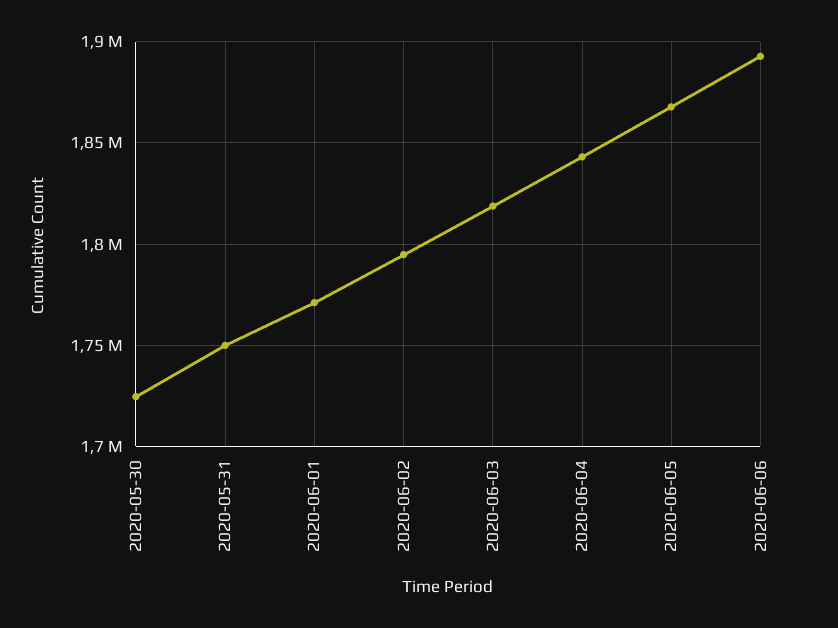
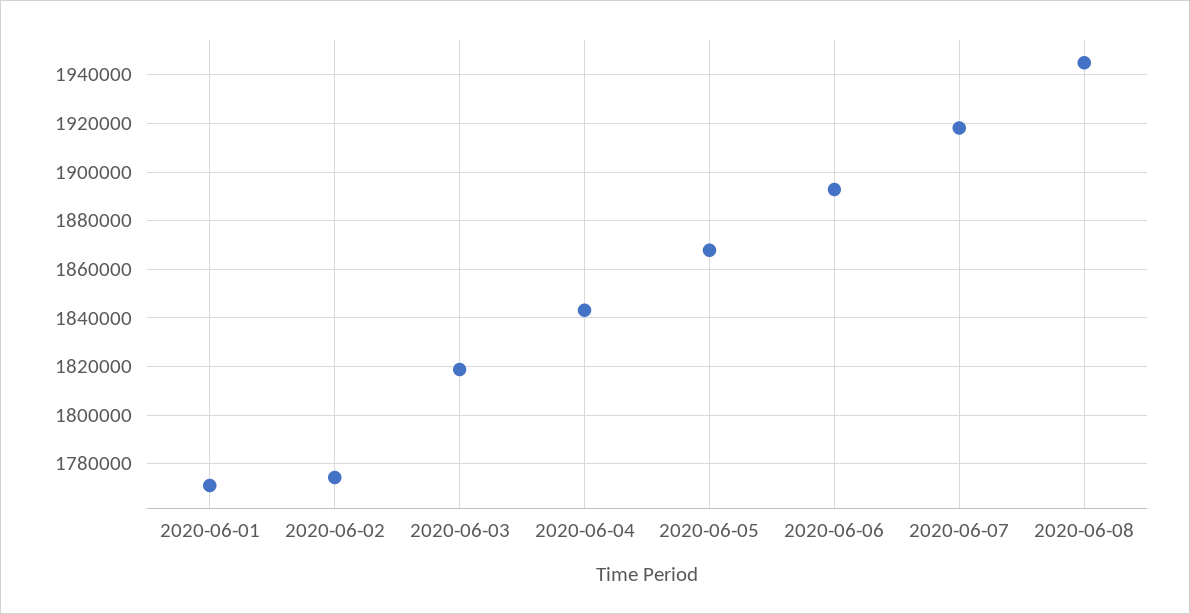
2020-05-30: 1725000 -> none
2020-05-31: 1750000 -> none
2020-06-02: 1795000 -> 1775000
2020-06-07: none -> 1917500
2020-06-08: none -> 1945000

